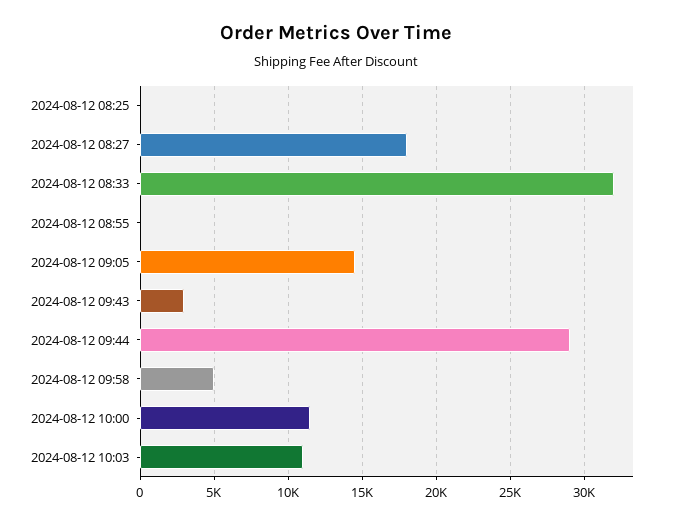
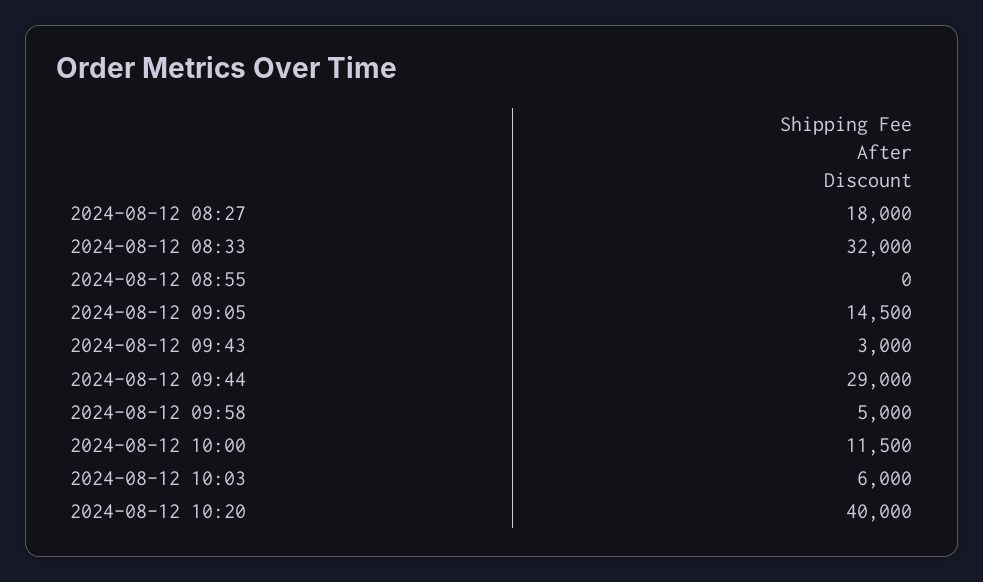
2024-08-12 08:25: 0 -> none
2024-08-12 10:03: 11000 -> 6000
2024-08-12 10:20: none -> 40000

